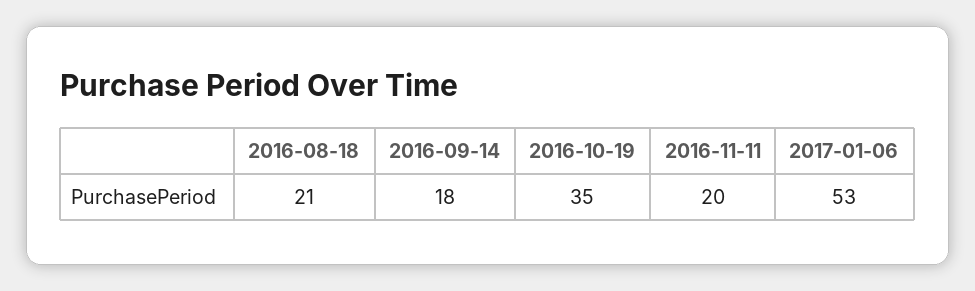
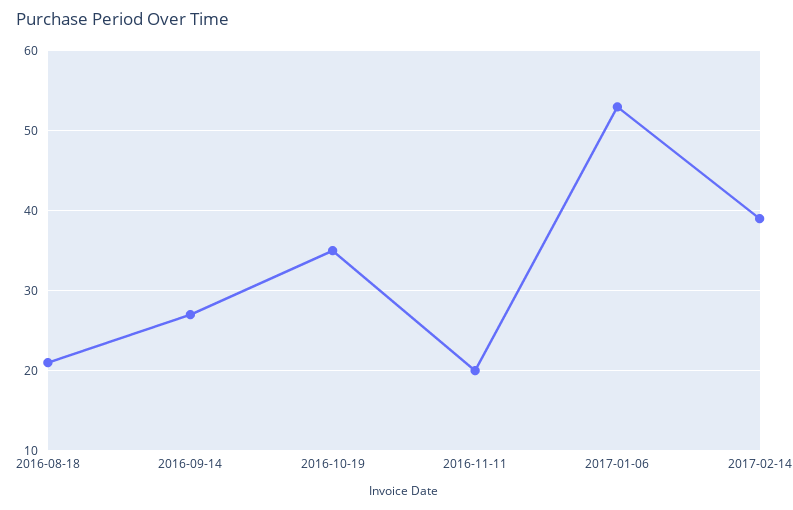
2016-09-14: 18 -> 27
2017-02-14: none -> 39

